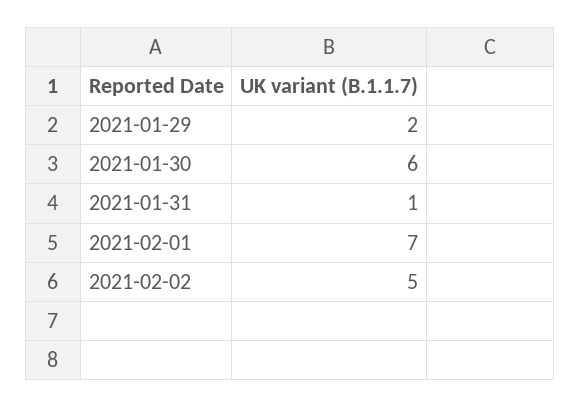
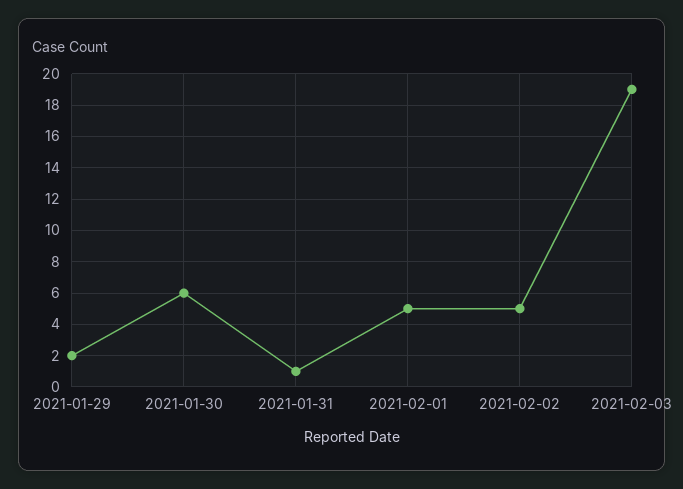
2021-02-01: 7 -> 5
2021-02-03: none -> 19

